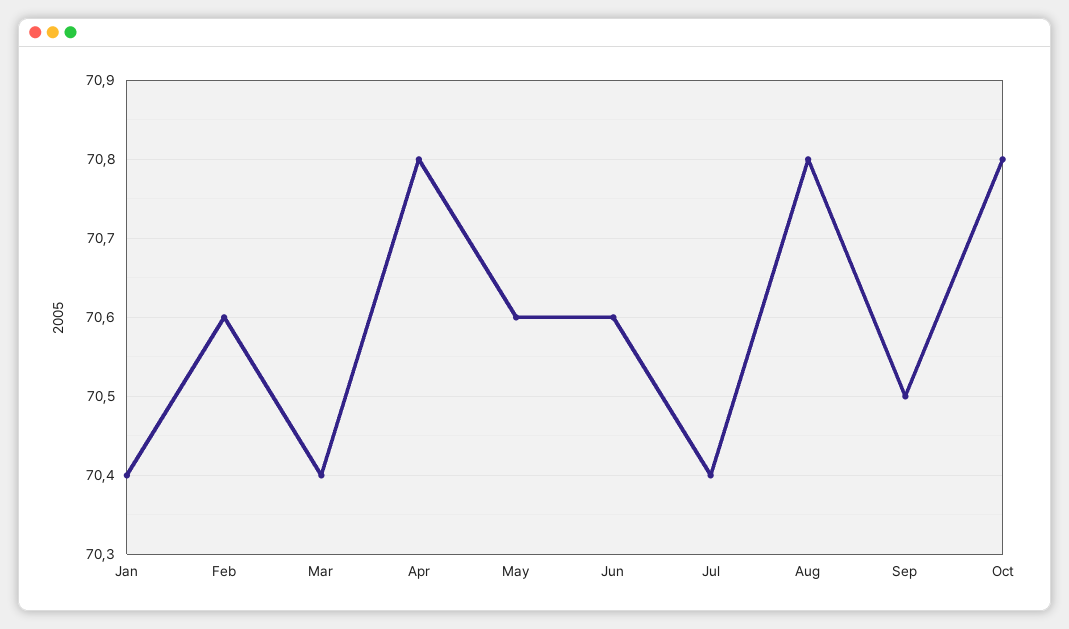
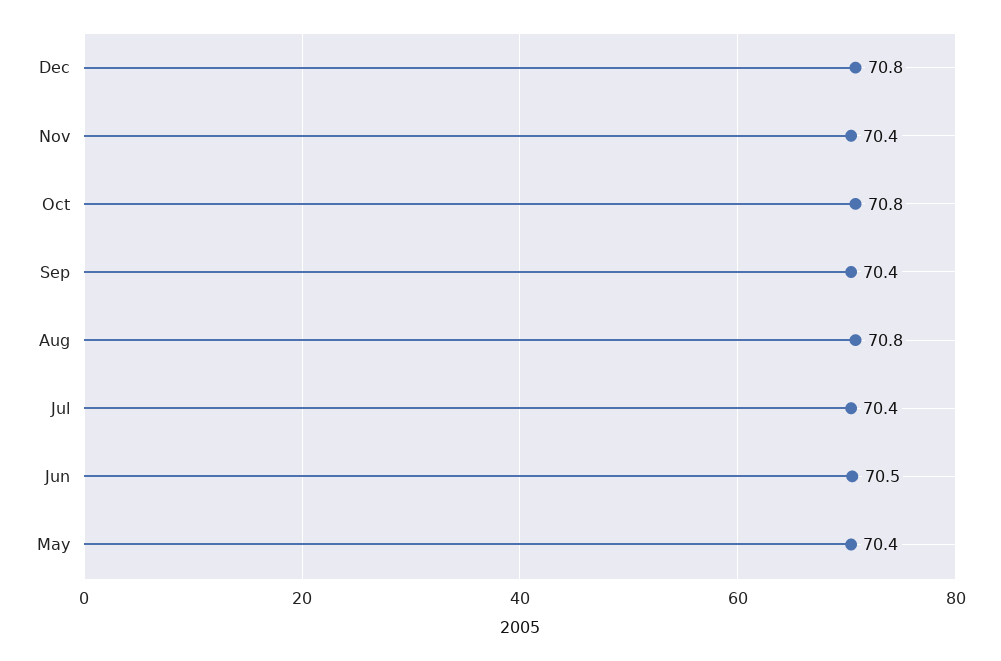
Jan: 70.4 -> none
Feb: 70.6 -> none
Mar: 70.4 -> none
Apr: 70.8 -> none
May: 70.6 -> 70.4
Jun: 70.6 -> 70.5
Sep: 70.5 -> 70.4
Dec: none -> 70.8
Nov: none -> 70.4

